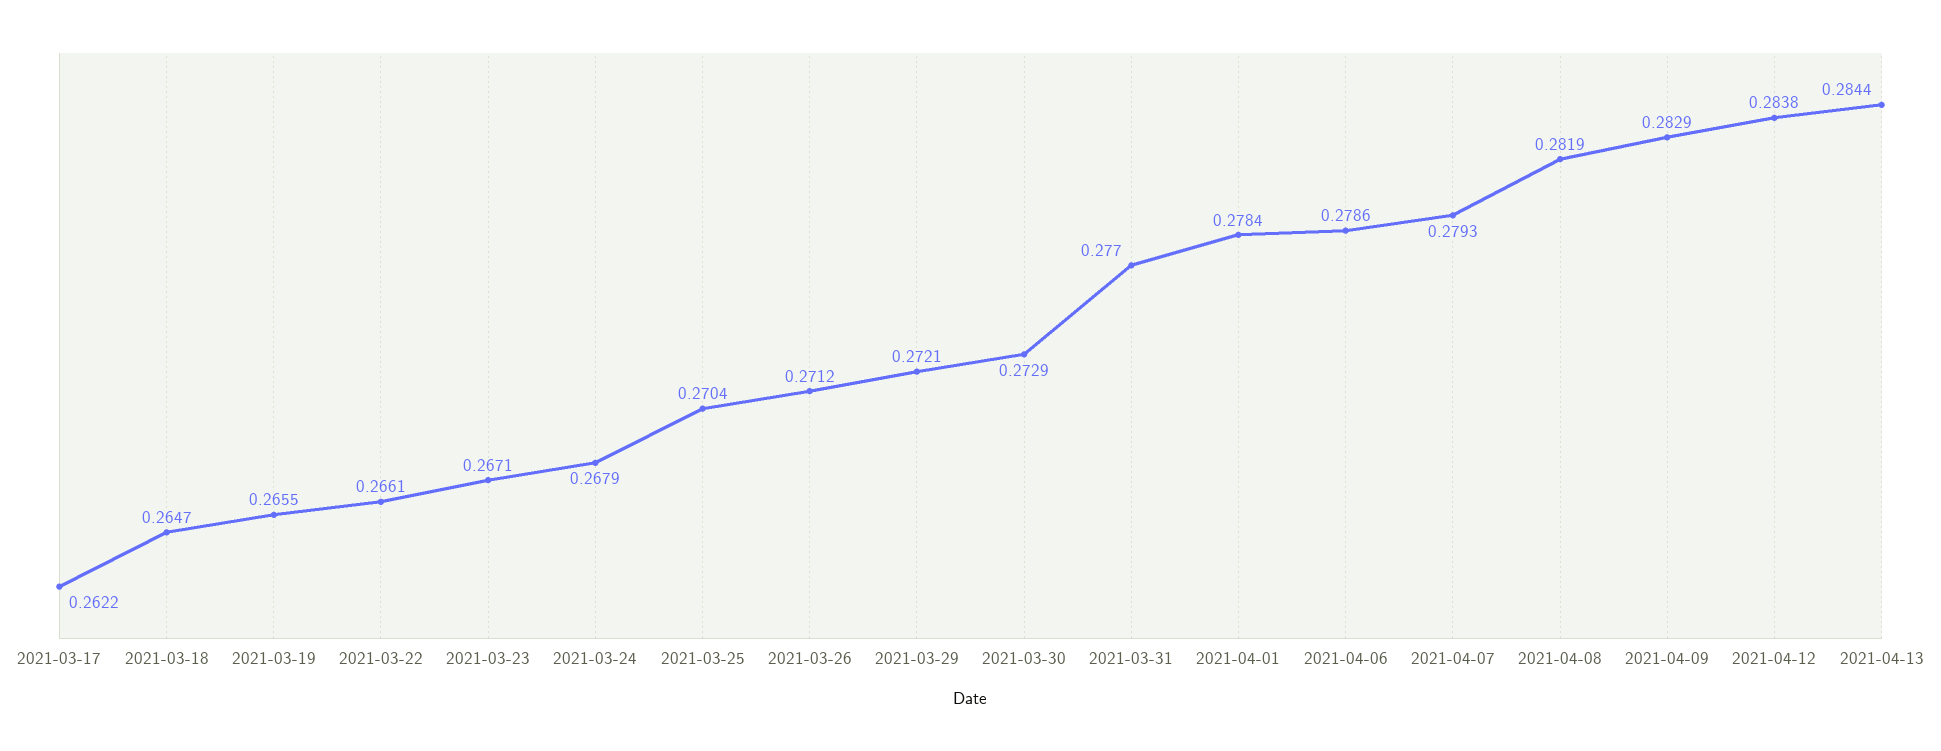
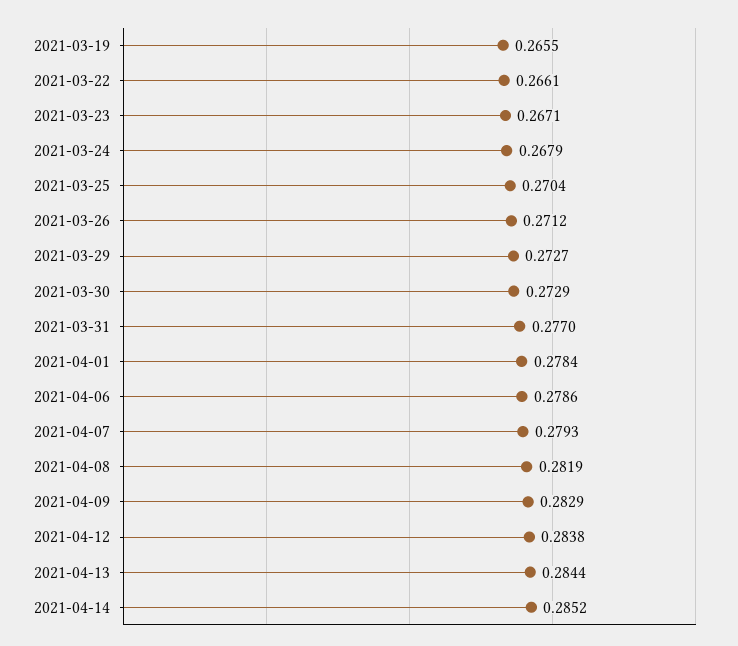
2021-03-17: 0.2622 -> none
2021-03-18: 0.2647 -> none
2021-03-29: 0.2721 -> 0.2727
2021-04-14: none -> 0.2852

